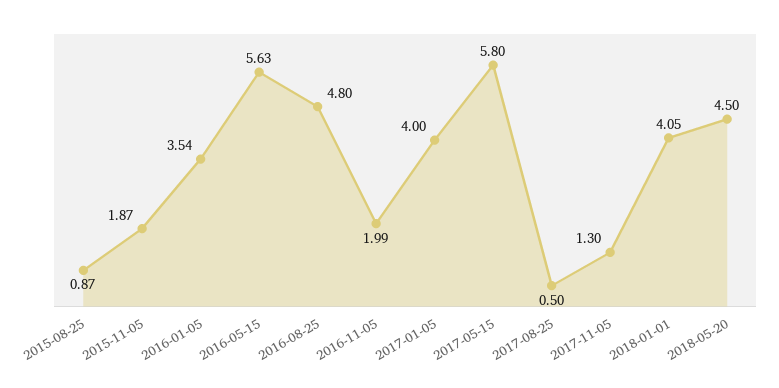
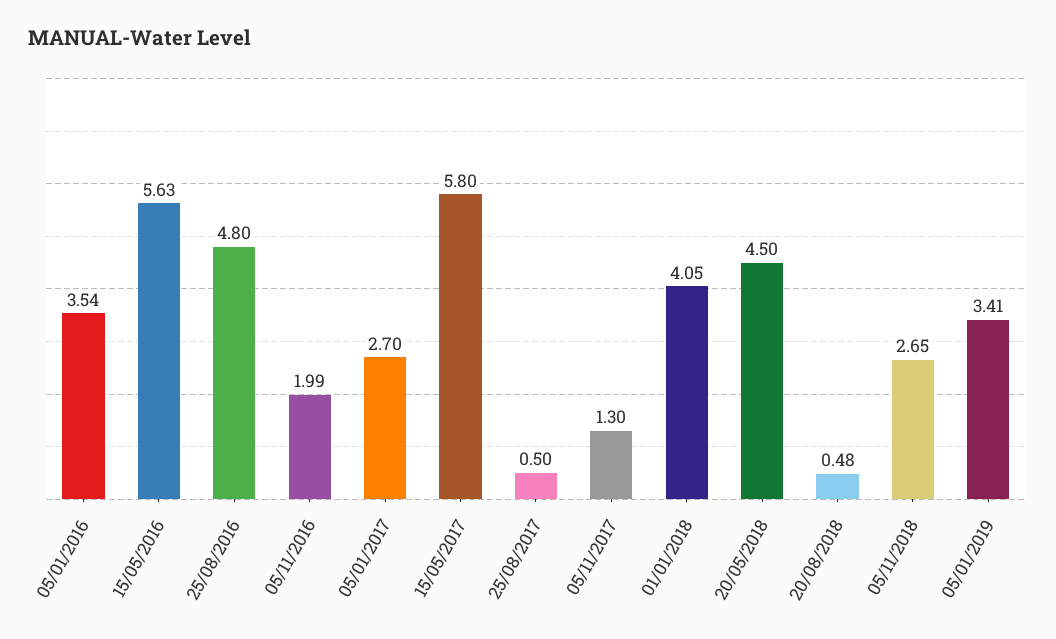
2015-08-25: 0.87 -> none
2015-11-05: 1.87 -> none
2017-01-05: 4 -> 2.7
20/08/2018: none -> 0.48
05/11/2018: none -> 2.65
05/01/2019: none -> 3.41

